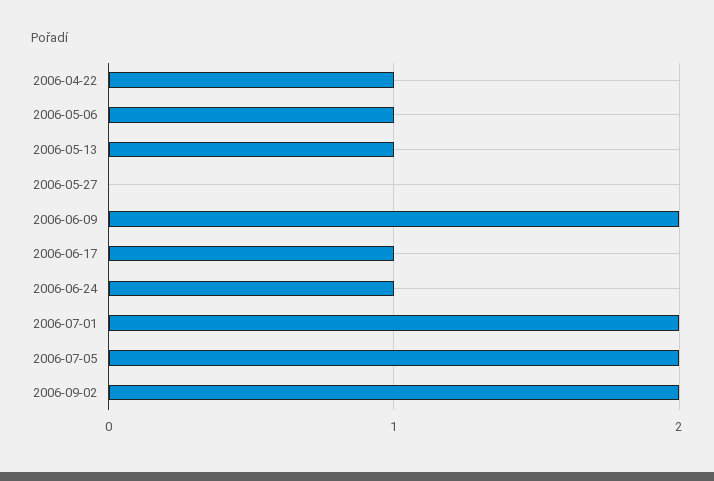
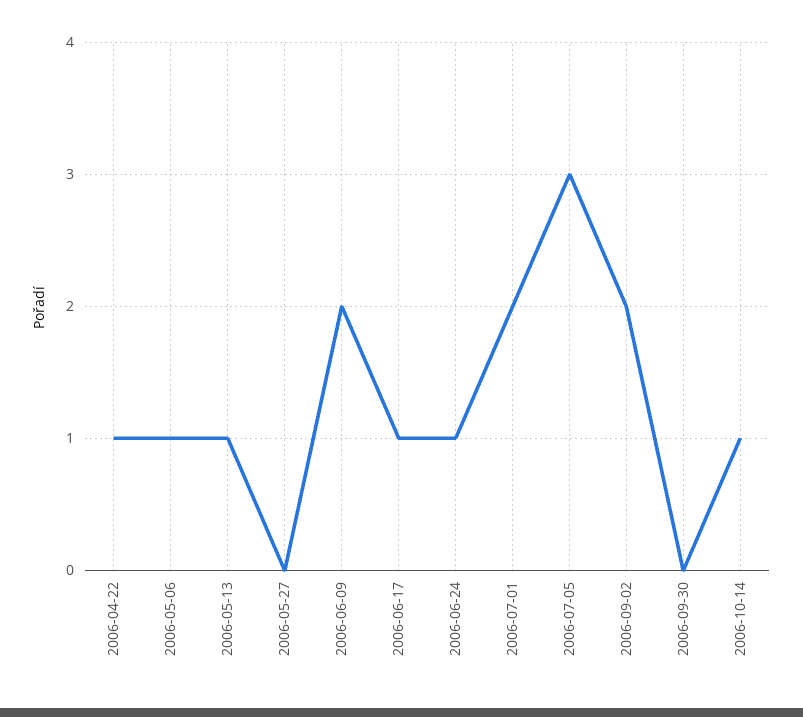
2006-07-05: 2 -> 3
2006-09-30: none -> 0
2006-10-14: none -> 1

